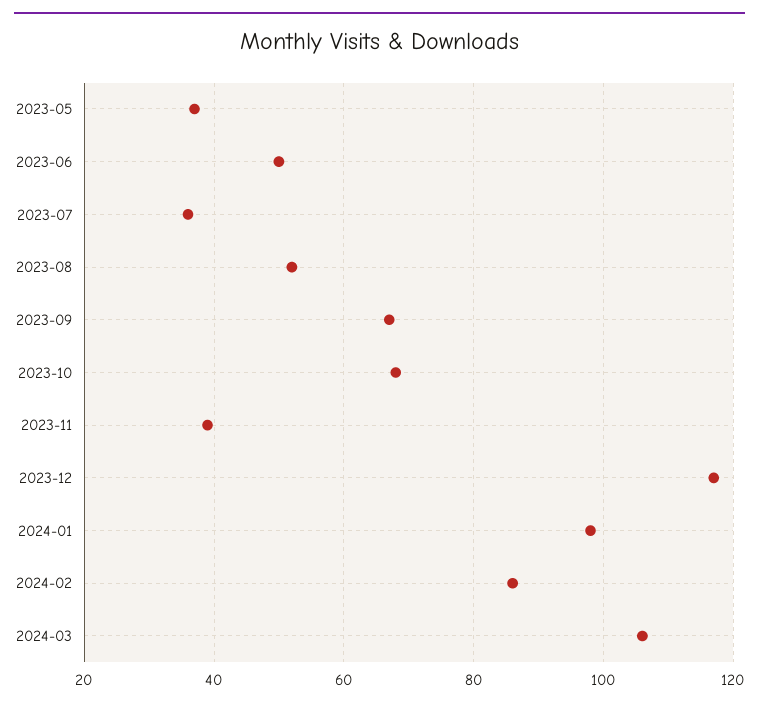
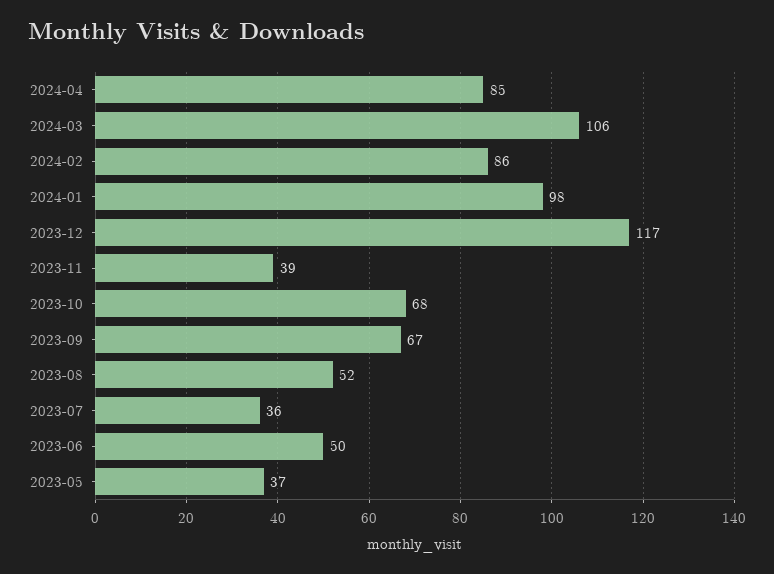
2024-04: none -> 85

